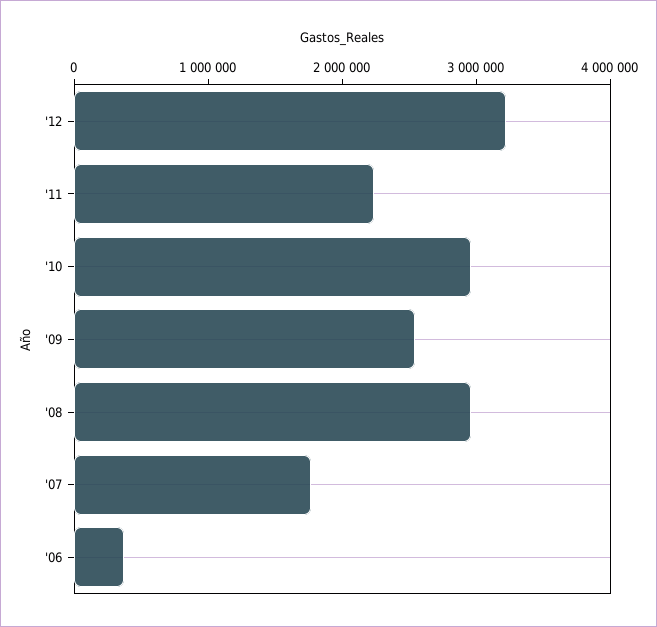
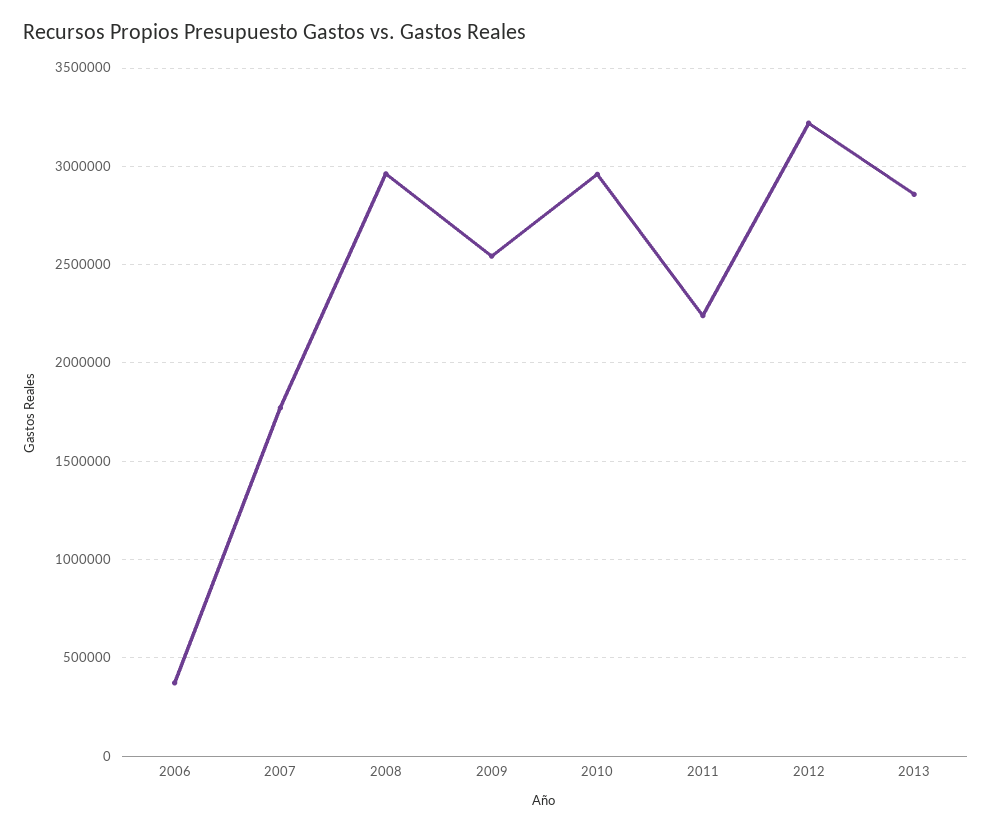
2013: none -> 2850000

